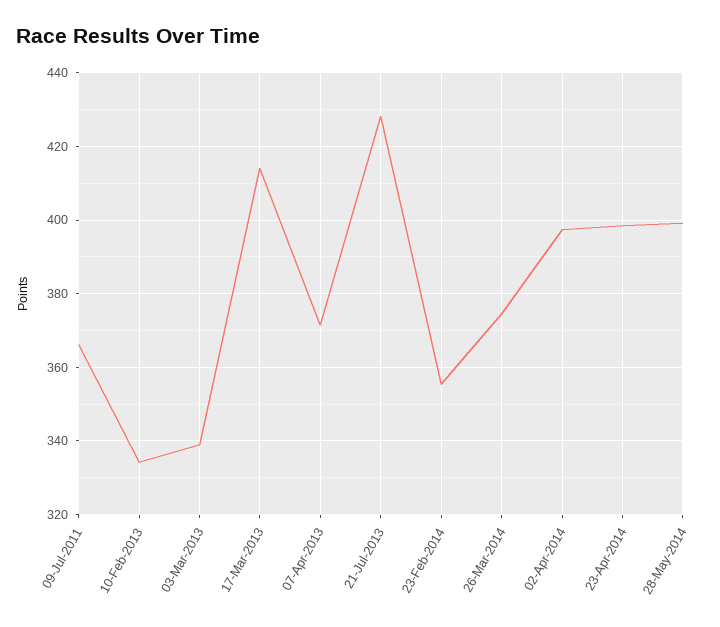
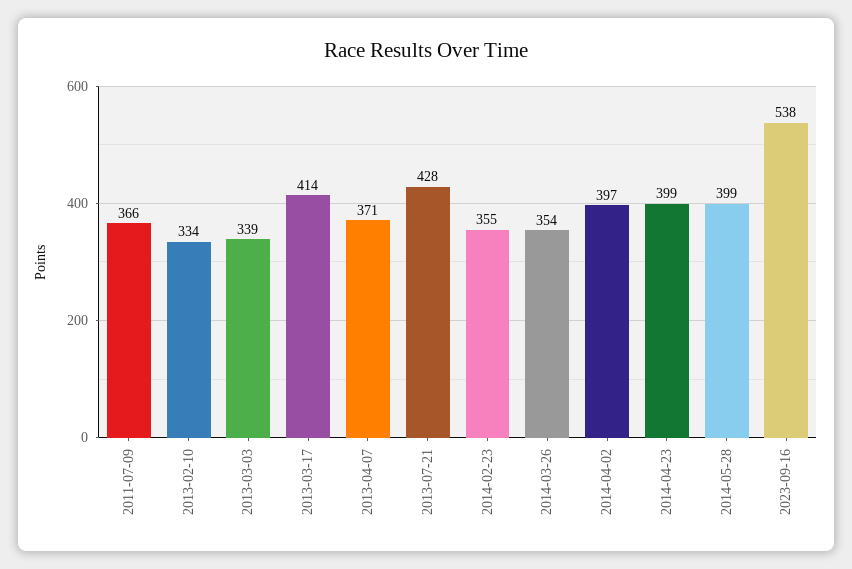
26-Mar-2014: 374 -> 354
2023-09-16: none -> 538

